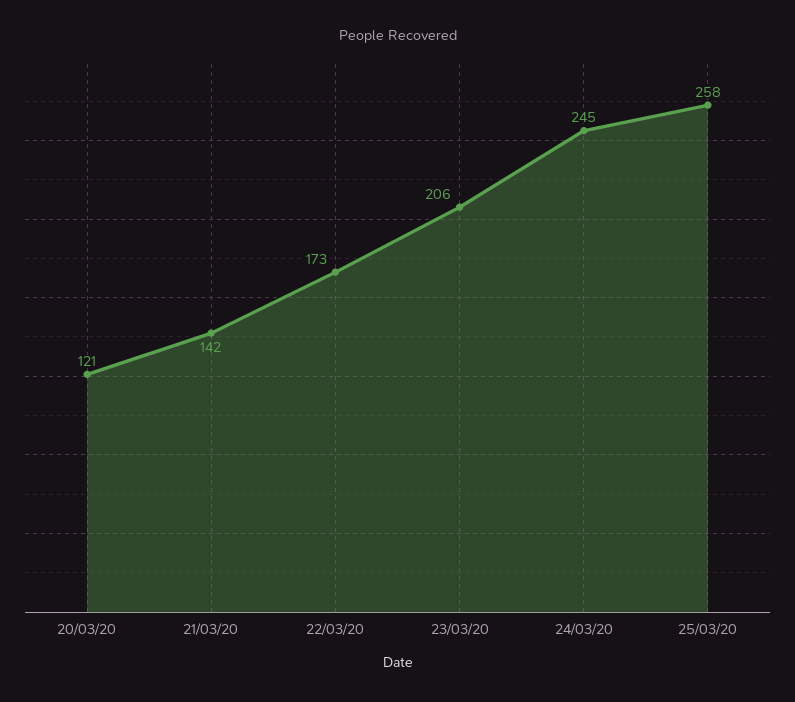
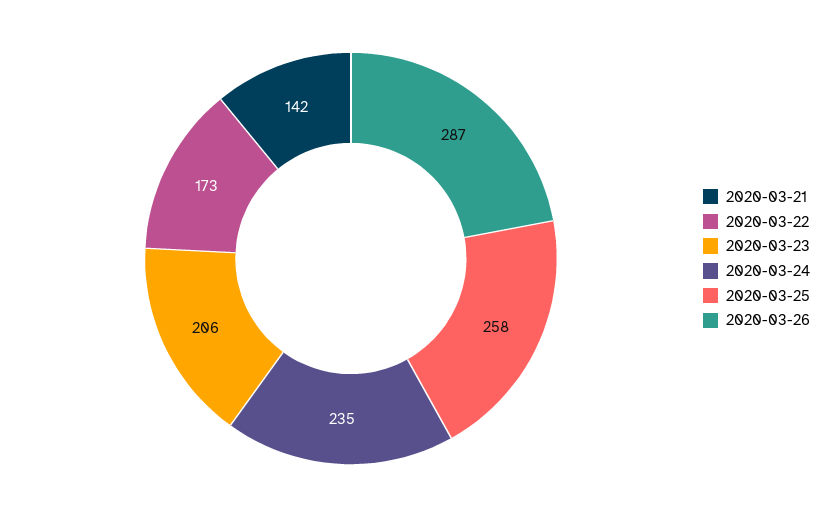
20/03/20: 121 -> none
24/03/20: 245 -> 235
2020-03-26: none -> 287

